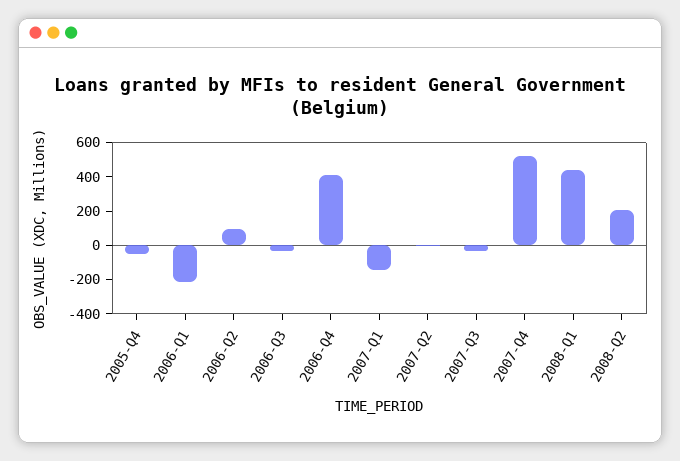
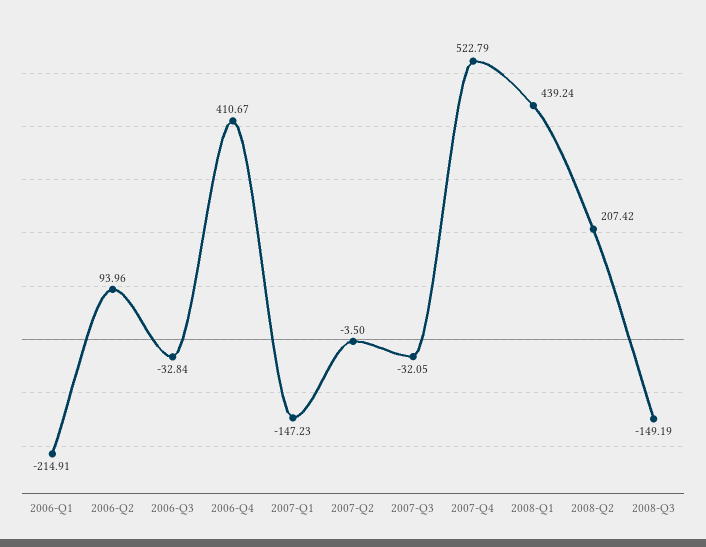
2005-Q4: -50 -> none
2008-Q3: none -> -149.19

